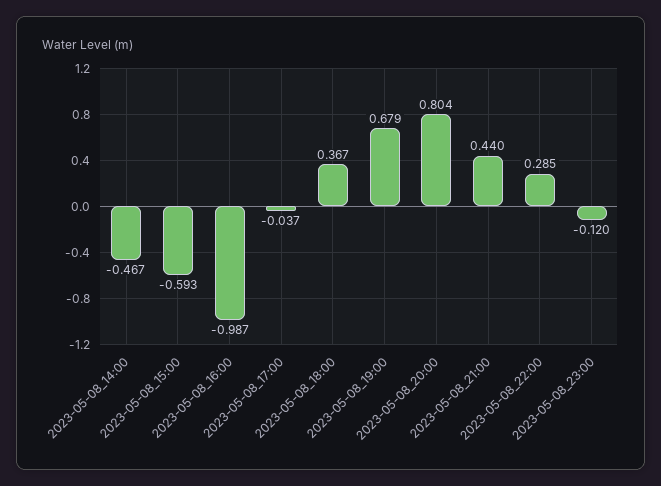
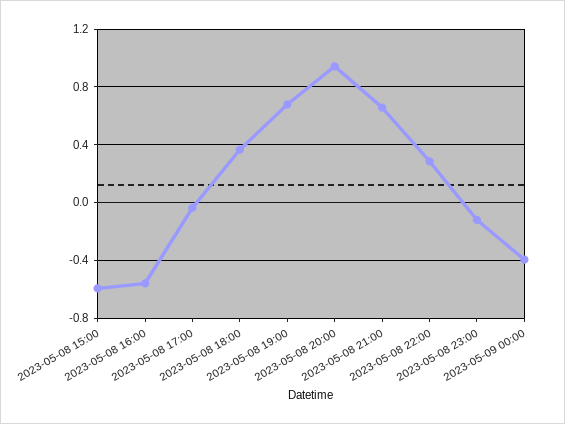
2023-05-08_14:00: -0.467 -> none
2023-05-08_16:00: -0.987 -> -0.55
2023-05-08_20:00: 0.804 -> 0.95
2023-05-08_21:00: 0.44 -> 0.65
2023-05-09 00:00: none -> -0.4

